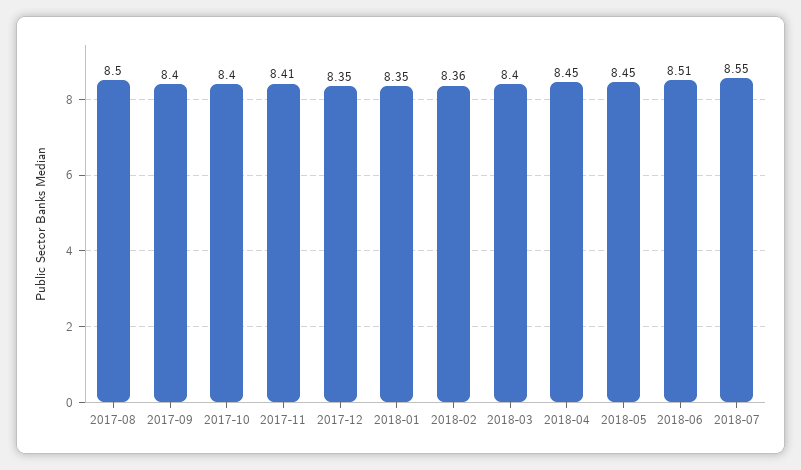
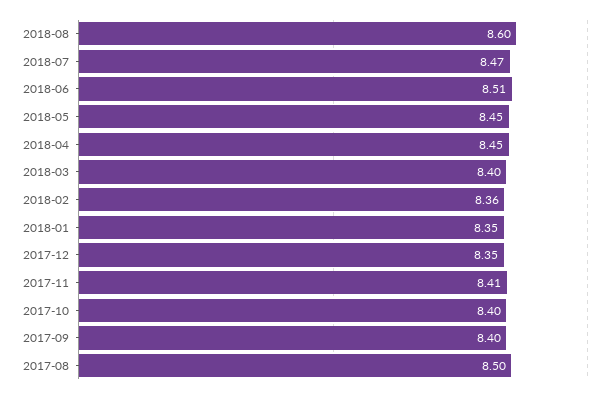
2018-07: 8.55 -> 8.47
2018-08: none -> 8.6

